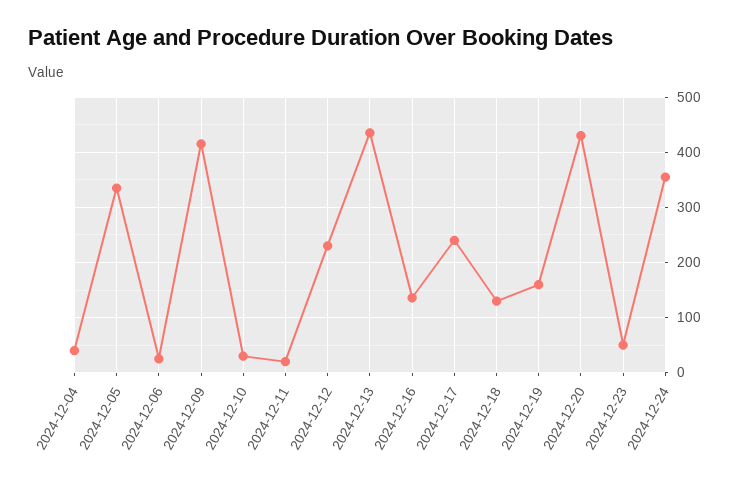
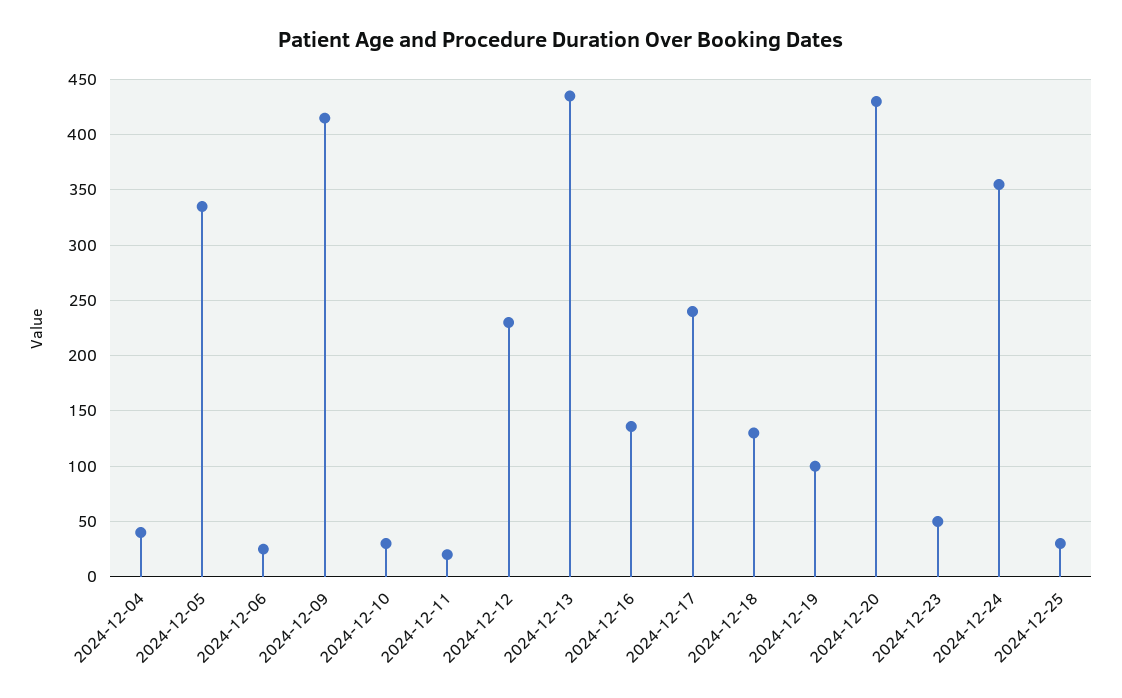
2024-12-19: 160 -> 100
2024-12-25: none -> 30

